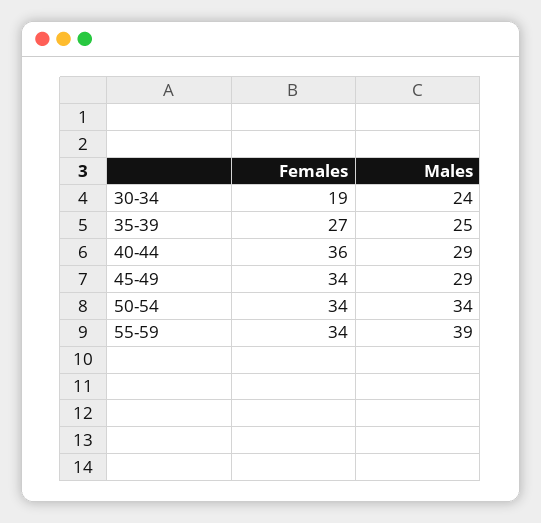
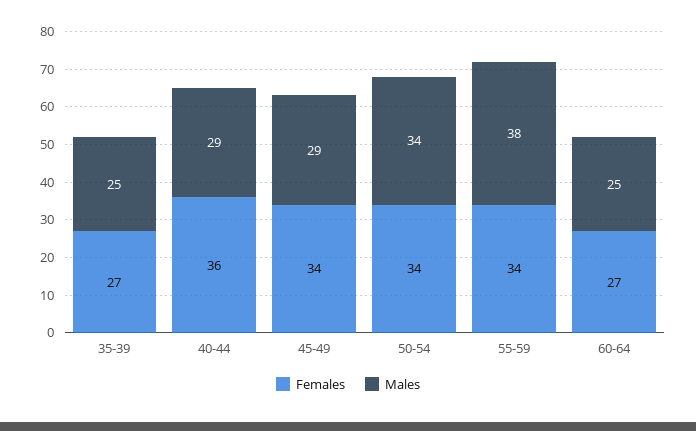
Females, 30-34: 19 -> none
Males, 30-34: 24 -> none
Males, 55-59: 39 -> 38
Females, 60-64: none -> 27
Males, 60-64: none -> 25

